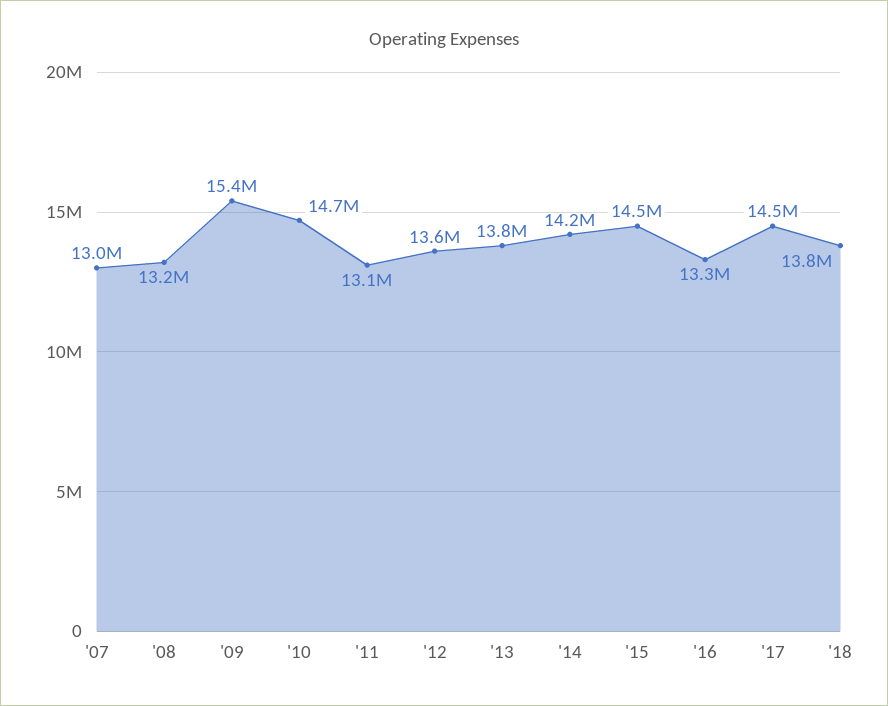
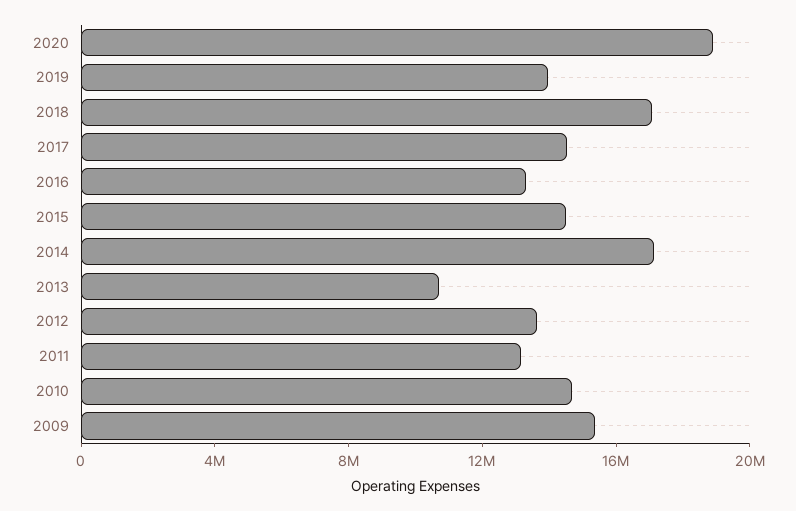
'07: 13000000 -> none
'08: 13200000 -> none
'13: 13800000 -> 11000000
'14: 14200000 -> 17000000
'18: 13800000 -> 17000000
2020: none -> 19000000
2019: none -> 14000000

